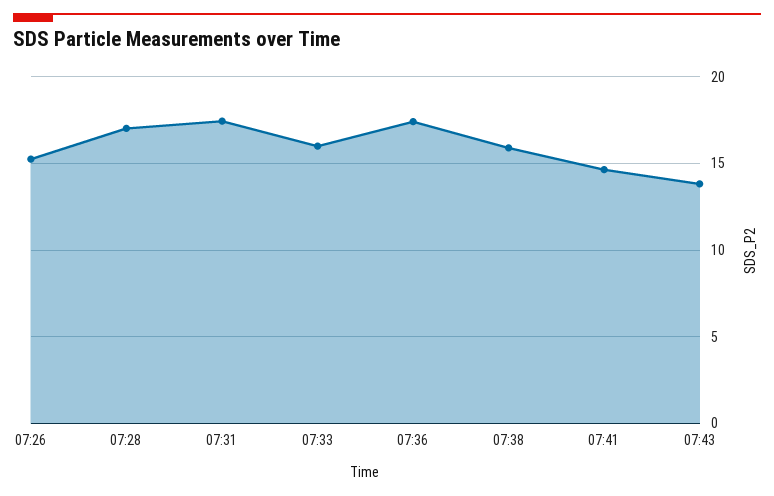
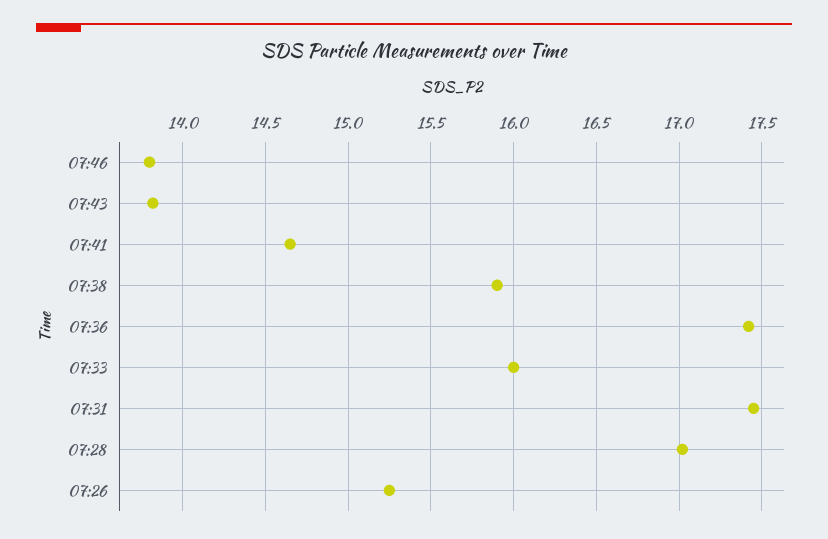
07:46: none -> 13.8

